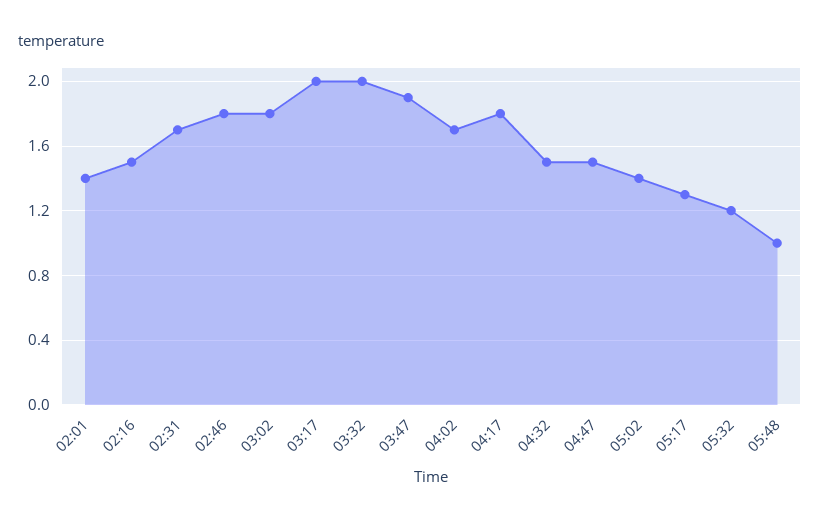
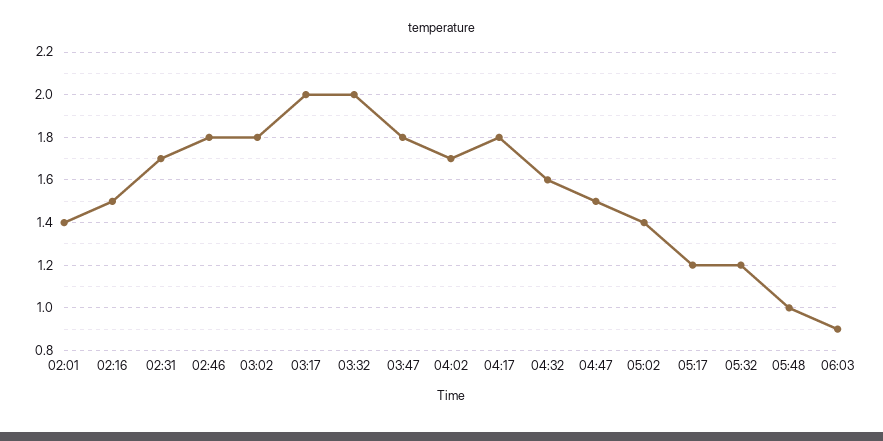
03:47: 1.9 -> 1.8
04:32: 1.5 -> 1.6
05:17: 1.3 -> 1.2
06:03: none -> 0.9

